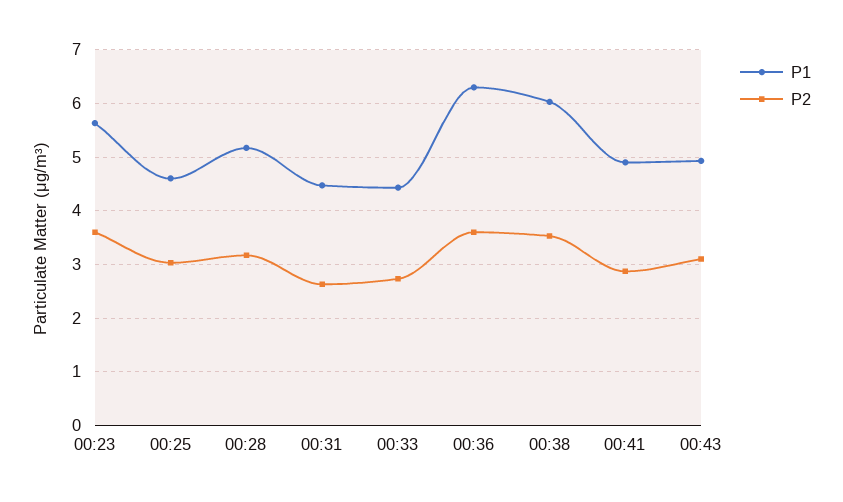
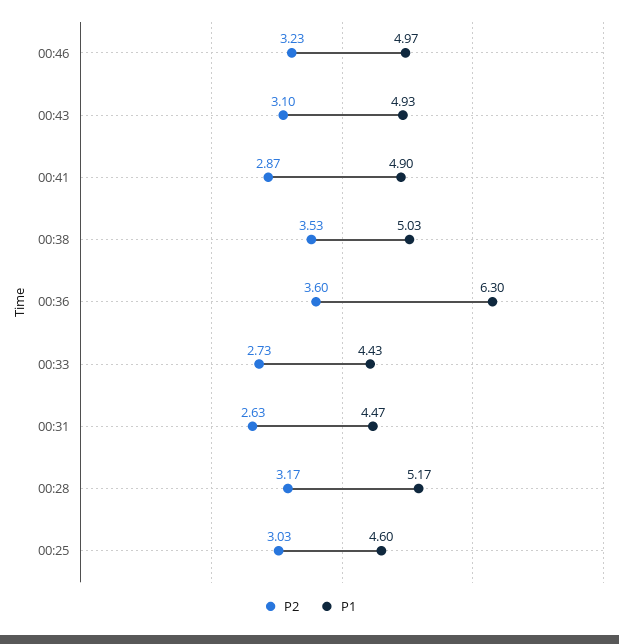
P1, 00:23: 5.6 -> none
P2, 00:23: 3.6 -> none
P1, 00:38: 6 -> 5.03
P2, 00:46: none -> 3.23
P1, 00:46: none -> 4.97

